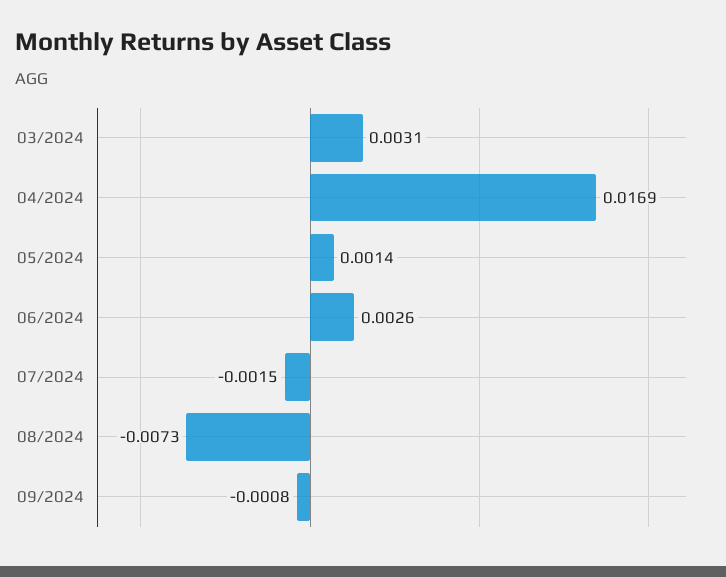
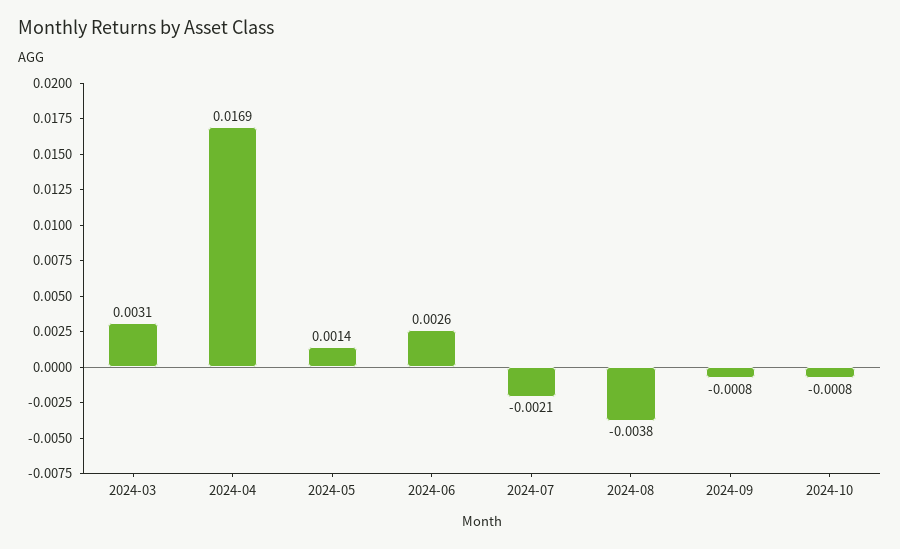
07/2024: -0.0015 -> -0.0021
08/2024: -0.0073 -> -0.0038
2024-10: none -> -0.0008

